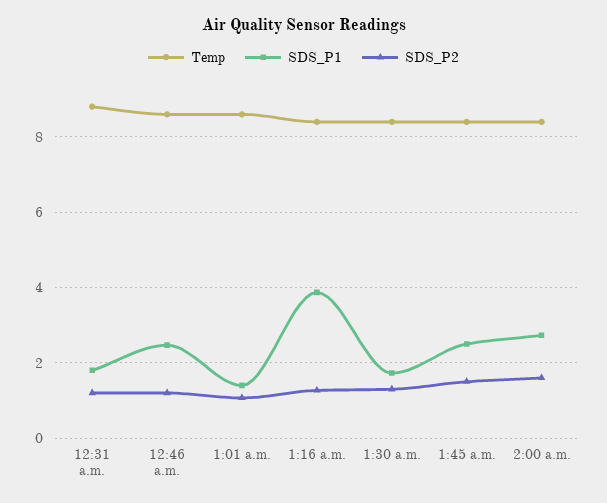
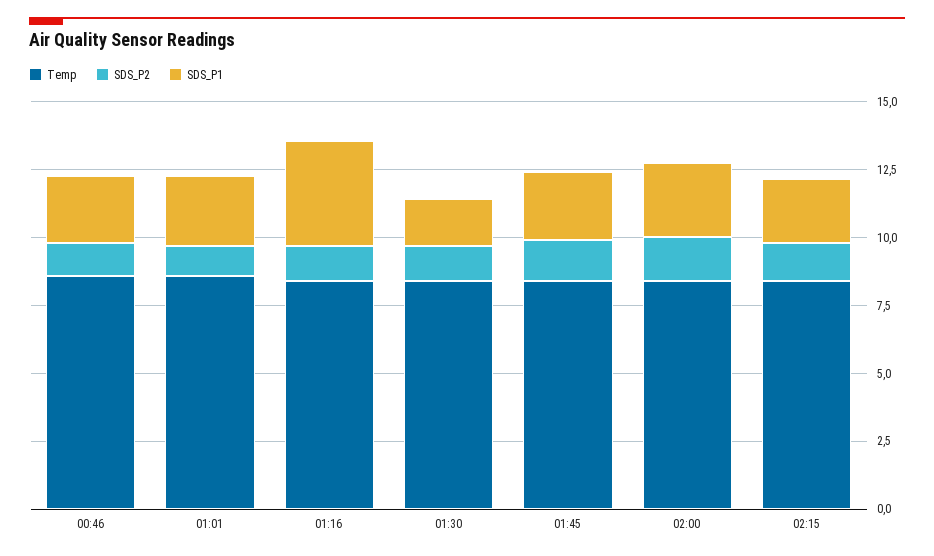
Temp, 12:31 a.m.: 8.8 -> none
SDS_P1, 12:31 a.m.: 1.8 -> none
SDS_P2, 12:31 a.m.: 1.2 -> none
SDS_P1, 1:01 a.m.: 1.4 -> 2.5
Temp, 02:15: none -> 8.5
SDS_P2, 02:15: none -> 1.5
SDS_P1, 02:15: none -> 2.5

